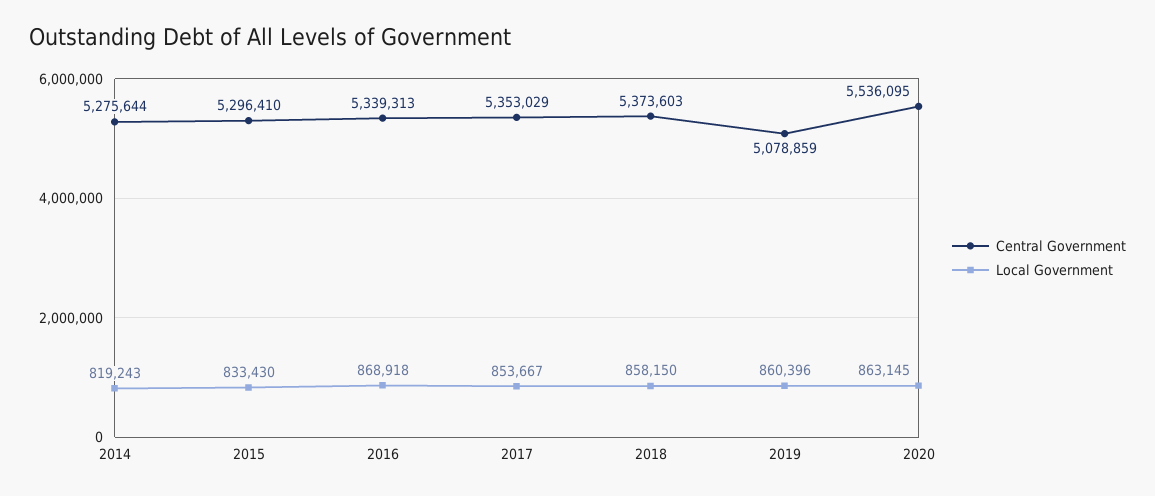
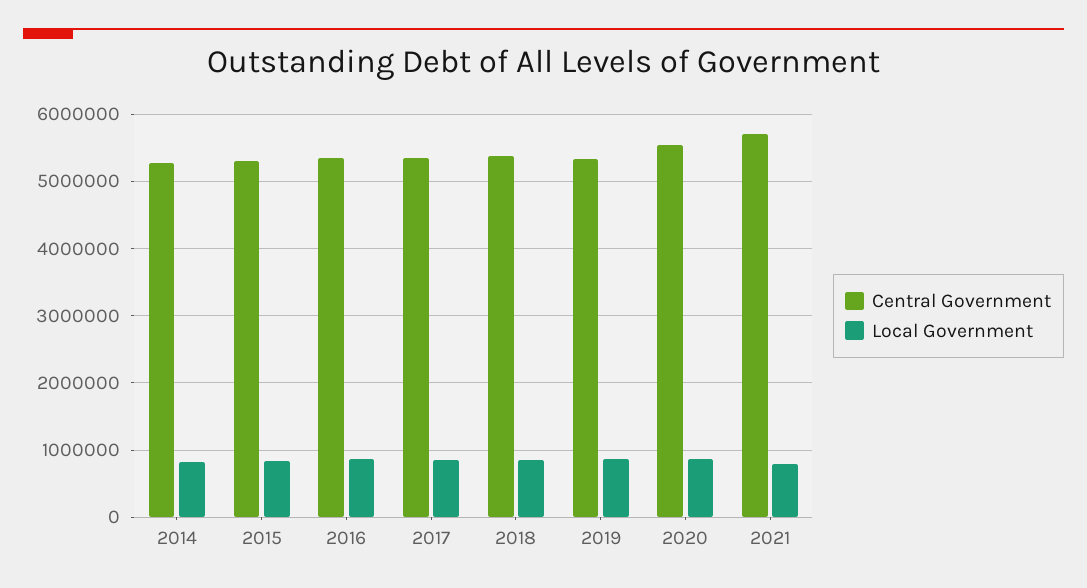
Central Government, 2019: 5078859 -> 5300000
Central Government, 2021: none -> 5700000
Local Government, 2021: none -> 800000

